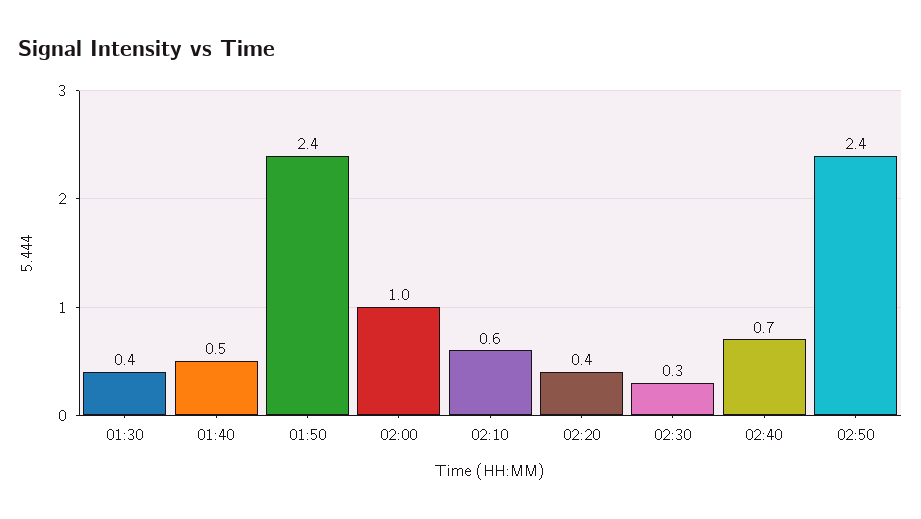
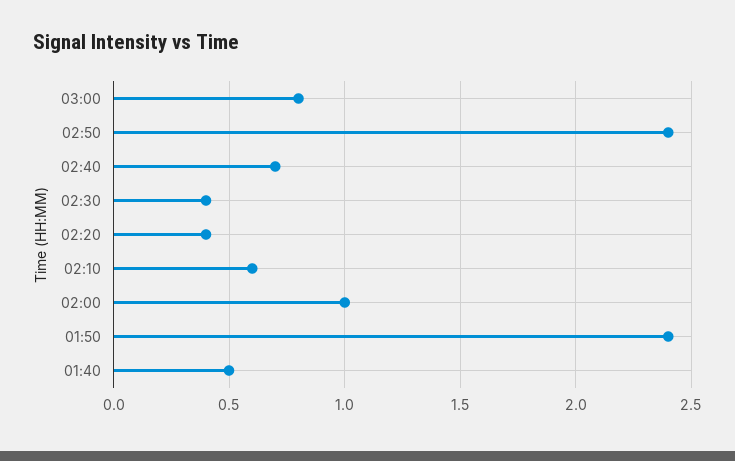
01:30: 0.4 -> none
02:30: 0.3 -> 0.4
03:00: none -> 0.8

